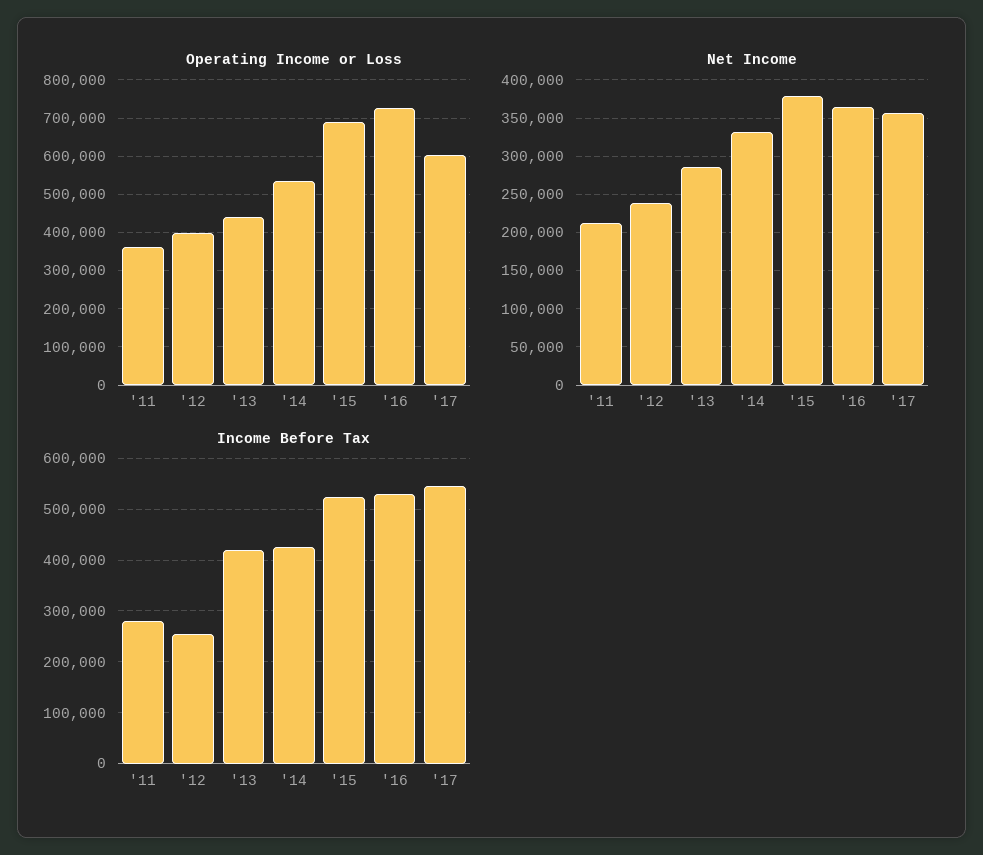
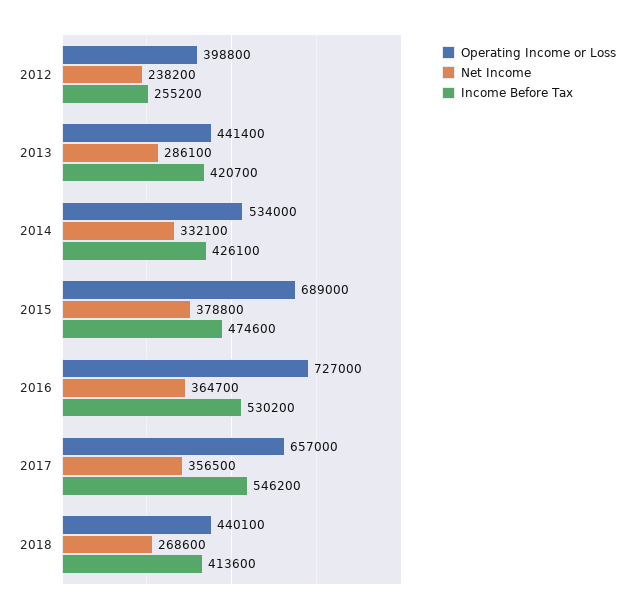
Operating Income or Loss, '11: 360000 -> none
Operating Income or Loss, '17: 600000 -> 657000
Net Income, '11: 210000 -> none
Income Before Tax, '11: 280000 -> none
Income Before Tax, '15: 520000 -> 474600
Operating Income or Loss, 2018: none -> 440100
Net Income, 2018: none -> 268600
Income Before Tax, 2018: none -> 413600

